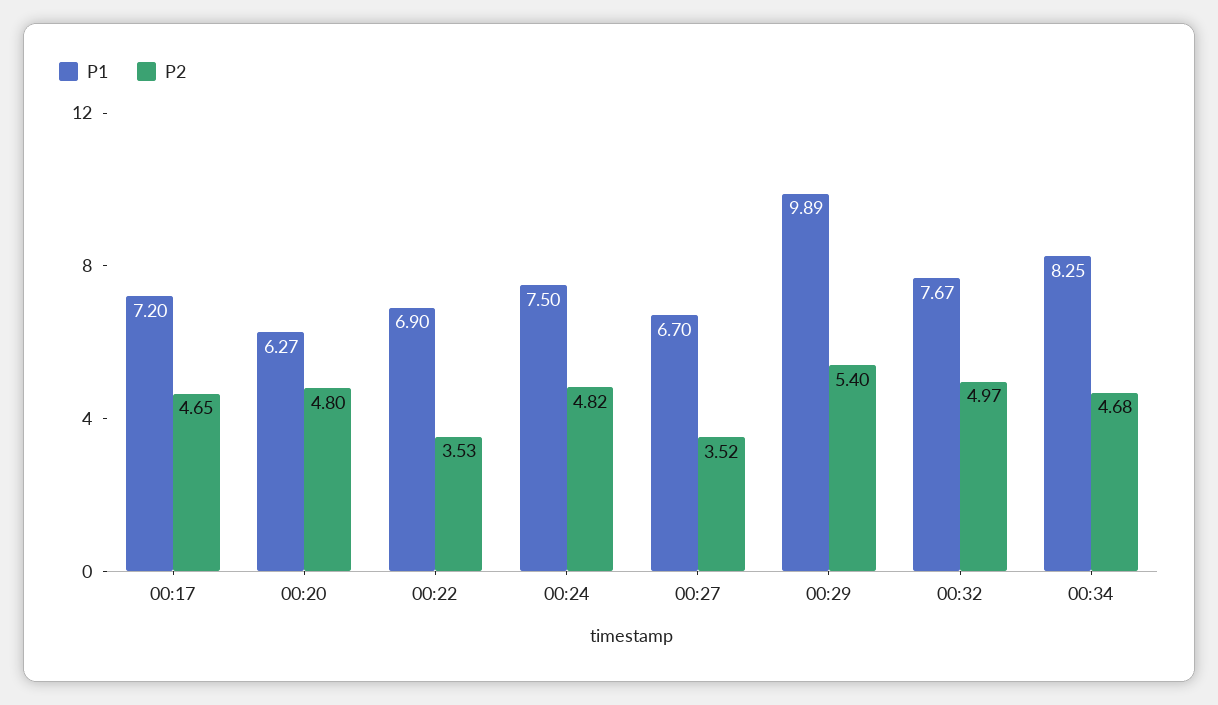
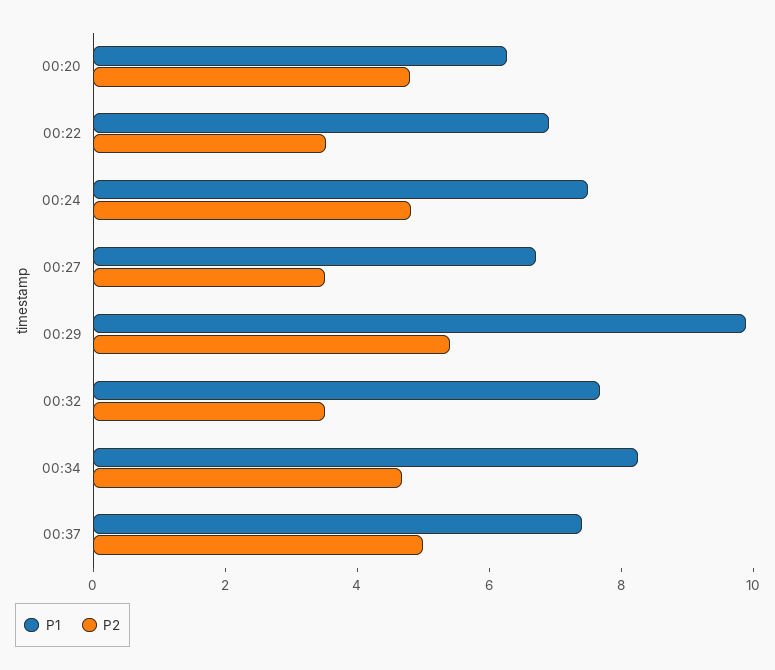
P1, 00:17: 7.2 -> none
P2, 00:17: 4.65 -> none
P2, 00:32: 4.97 -> 3.5
P1, 00:37: none -> 7.5
P2, 00:37: none -> 5

